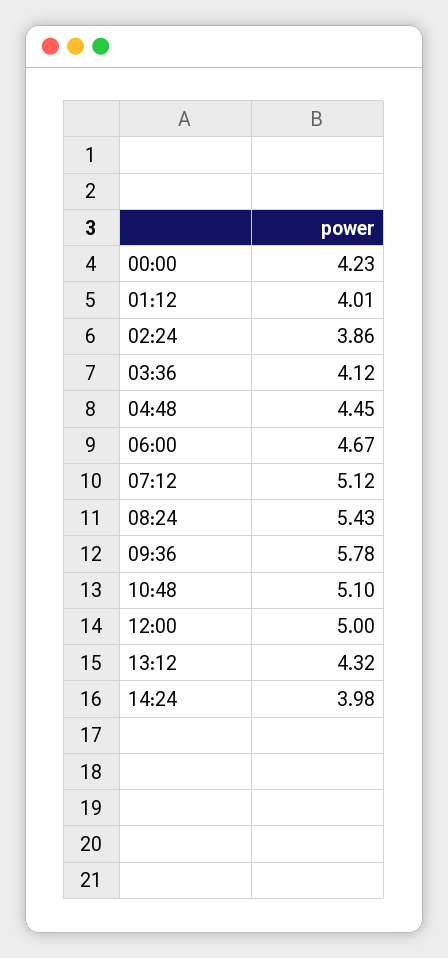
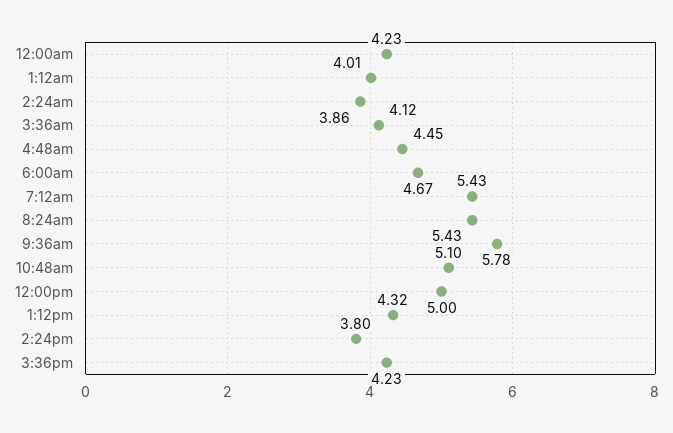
07:12: 5.12 -> 5.43
14:24: 3.98 -> 3.8
3:36pm: none -> 4.23

